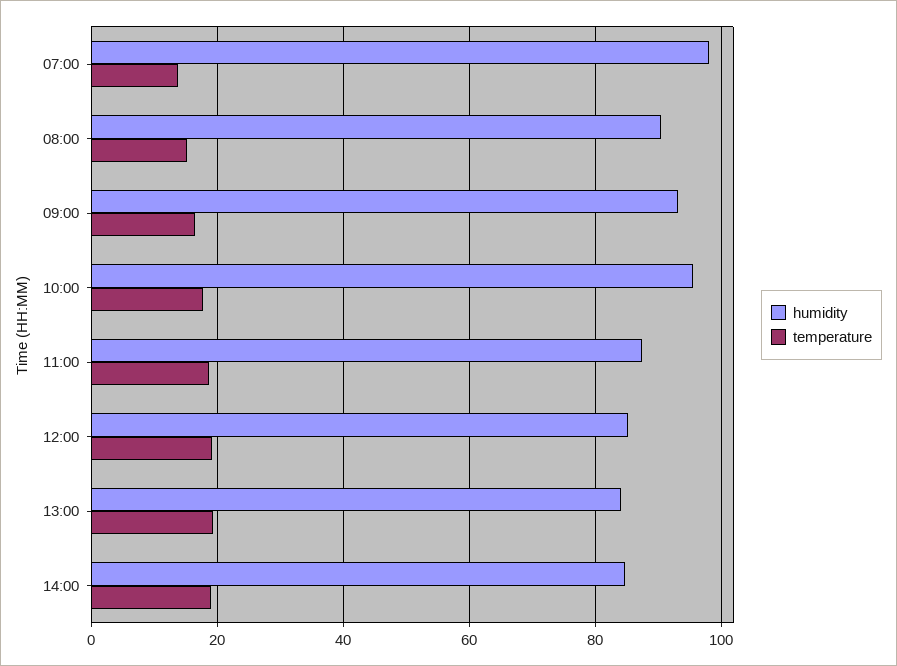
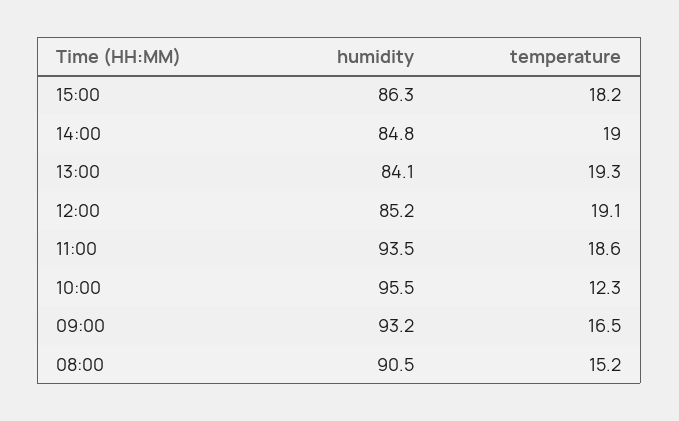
humidity, 07:00: 98 -> none
temperature, 07:00: 14 -> none
temperature, 10:00: 18 -> 12.3
humidity, 11:00: 88 -> 93.5
humidity, 15:00: none -> 86.3
temperature, 15:00: none -> 18.2

